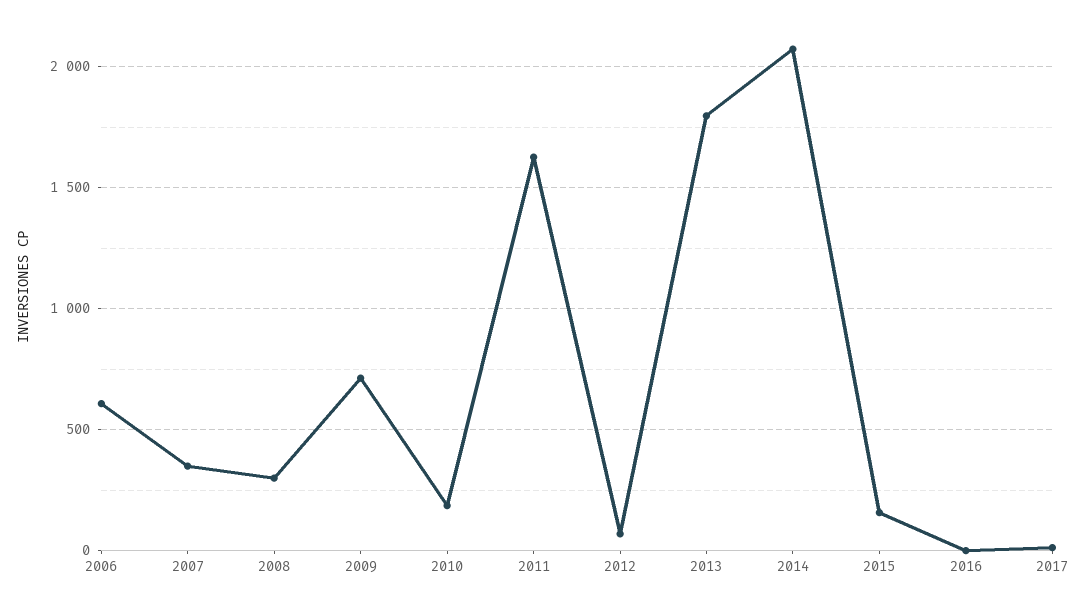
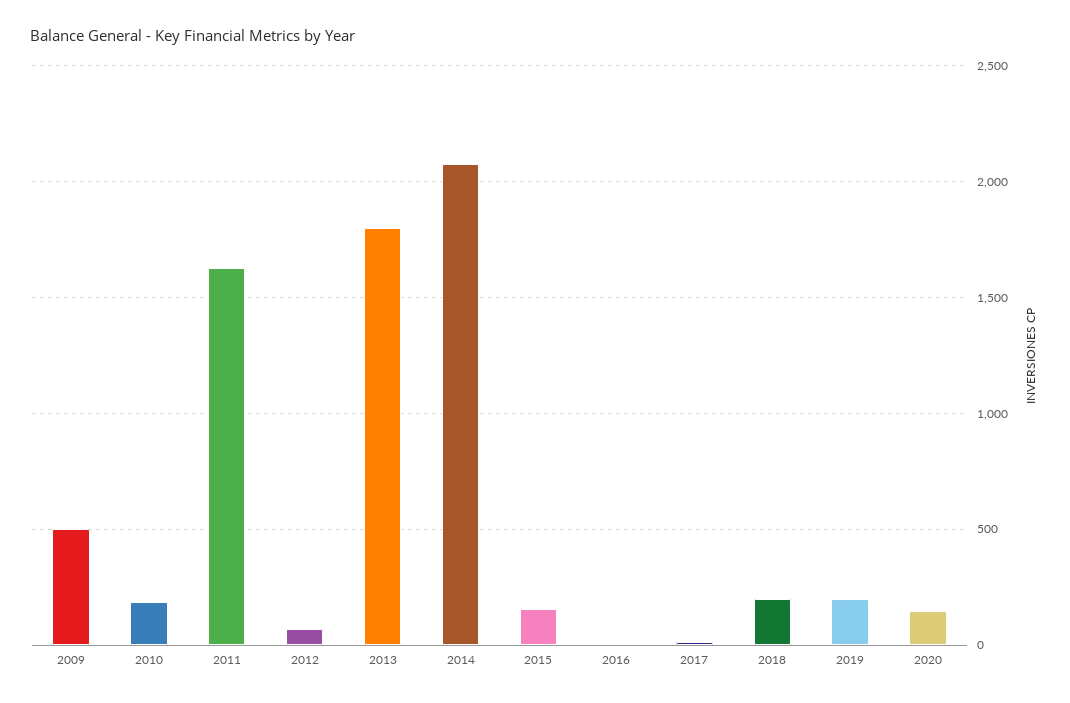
2006: 600 -> none
2007: 350 -> none
2008: 300 -> none
2009: 700 -> 500
2018: none -> 200
2019: none -> 200
2020: none -> 150

